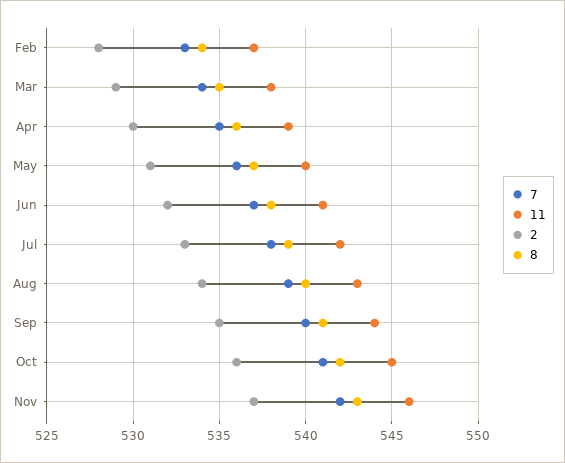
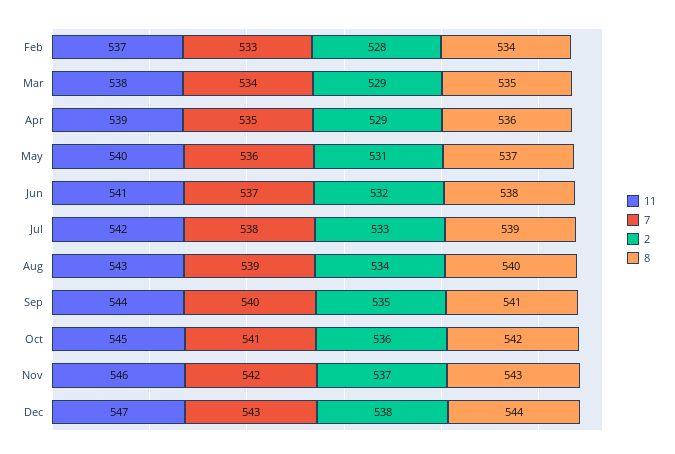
2, Apr: 530 -> 529
11, Dec: none -> 547
7, Dec: none -> 543
2, Dec: none -> 538
8, Dec: none -> 544

